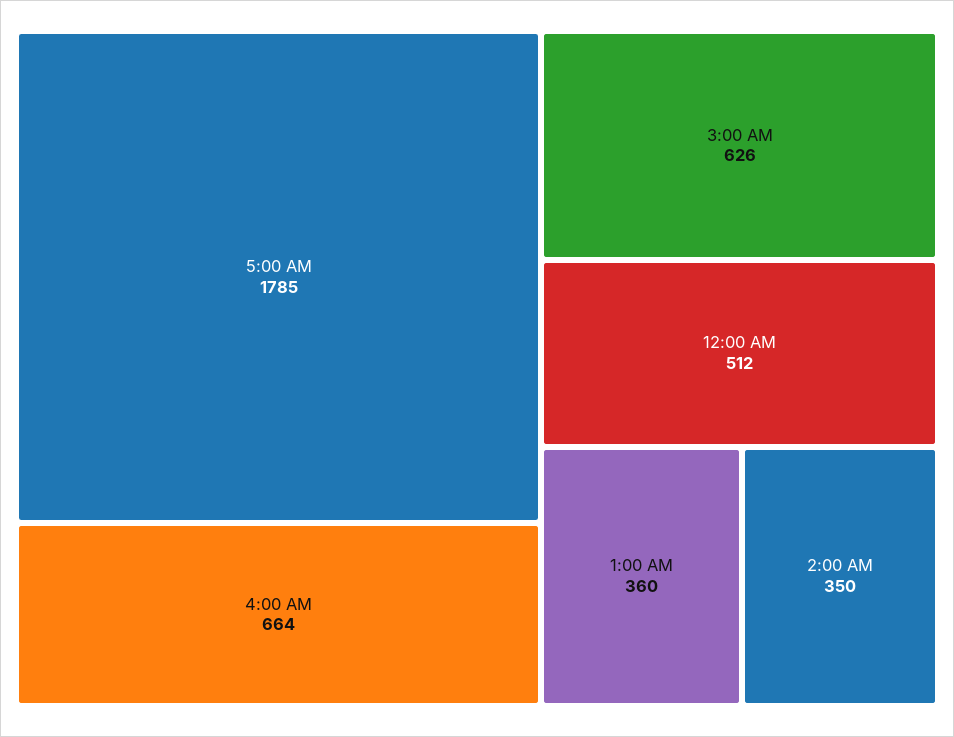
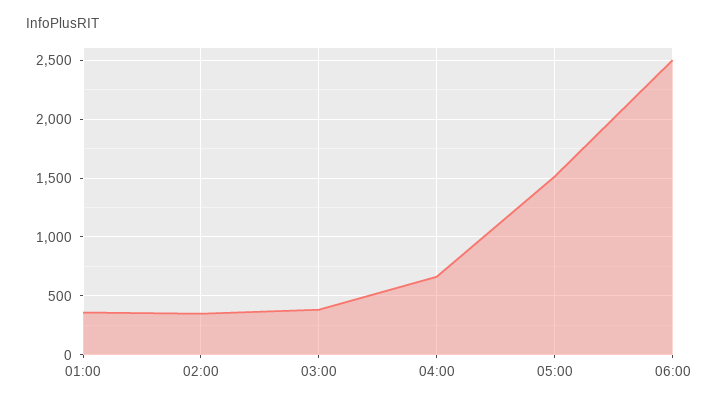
5:00 AM: 1785 -> 1500
3:00 AM: 626 -> 400
12:00 AM: 512 -> none
06:00: none -> 2500

